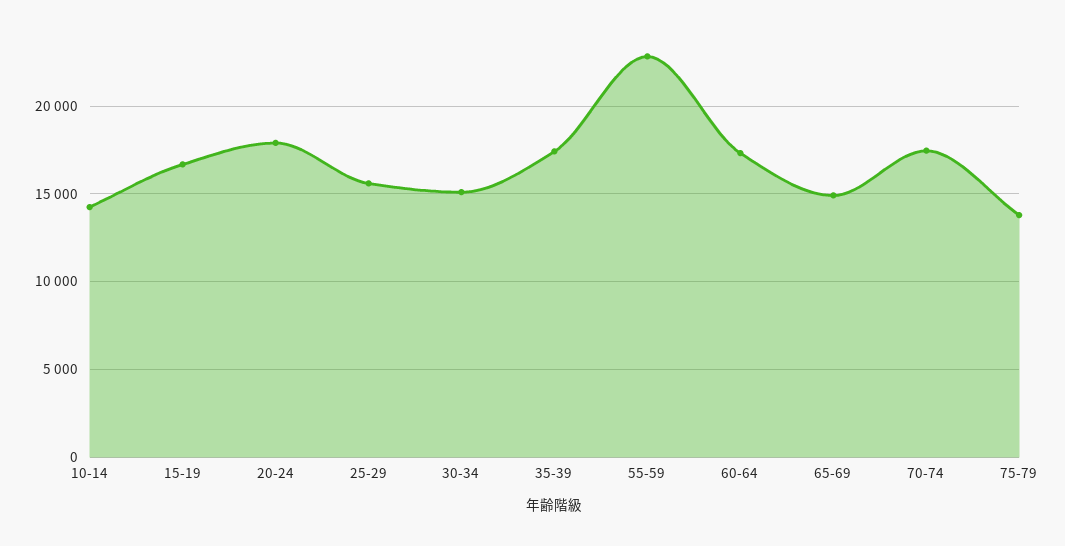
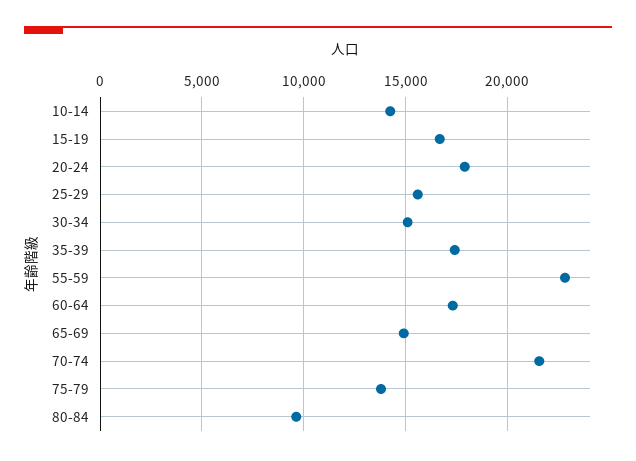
70-74: 17500 -> 21500
80-84: none -> 9500

